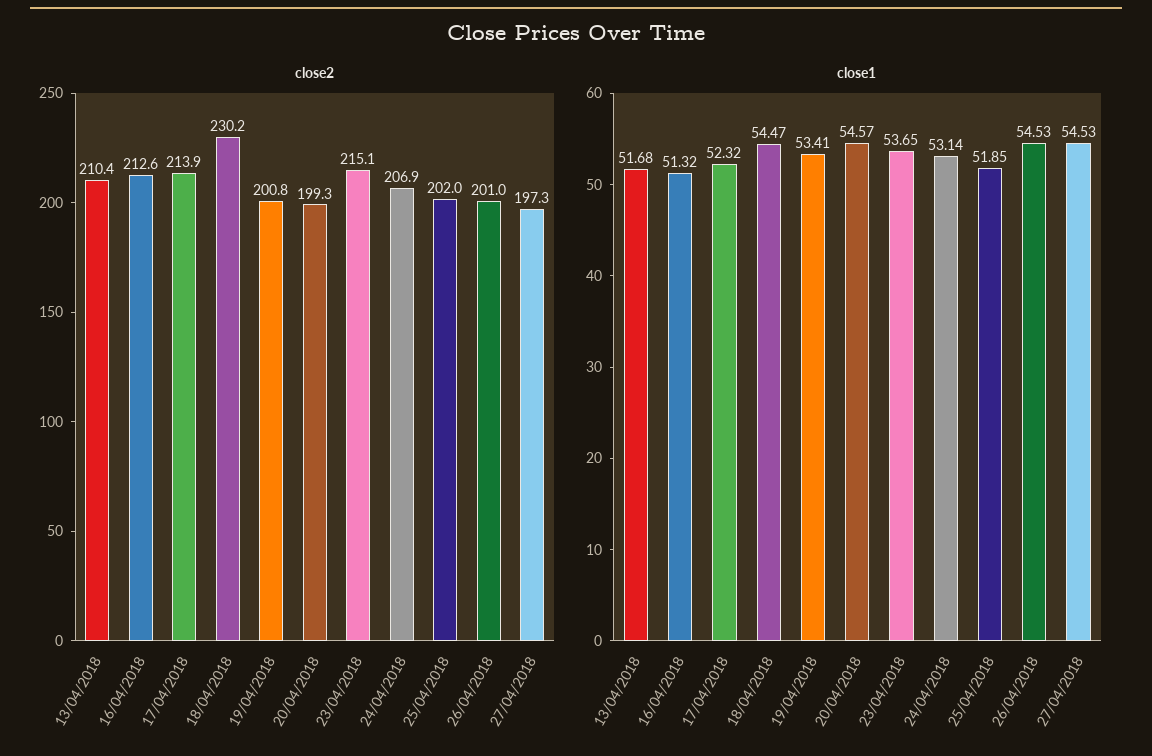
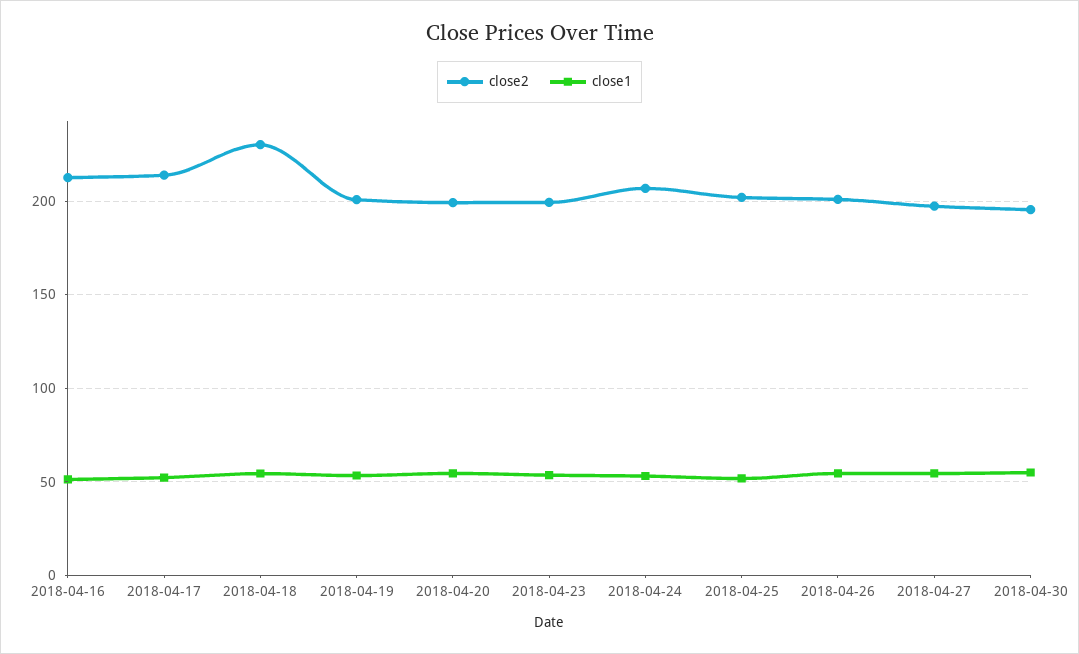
close2, 13/04/2018: 210.4 -> none
close2, 23/04/2018: 215.1 -> 200
close1, 13/04/2018: 51.68 -> none
close2, 2018-04-30: none -> 195
close1, 2018-04-30: none -> 55

